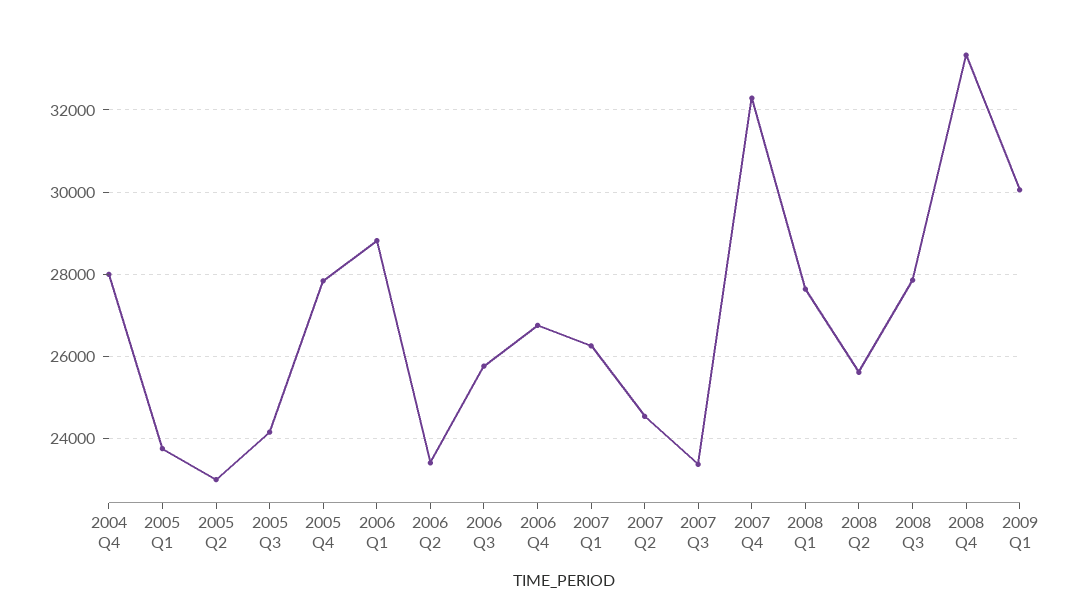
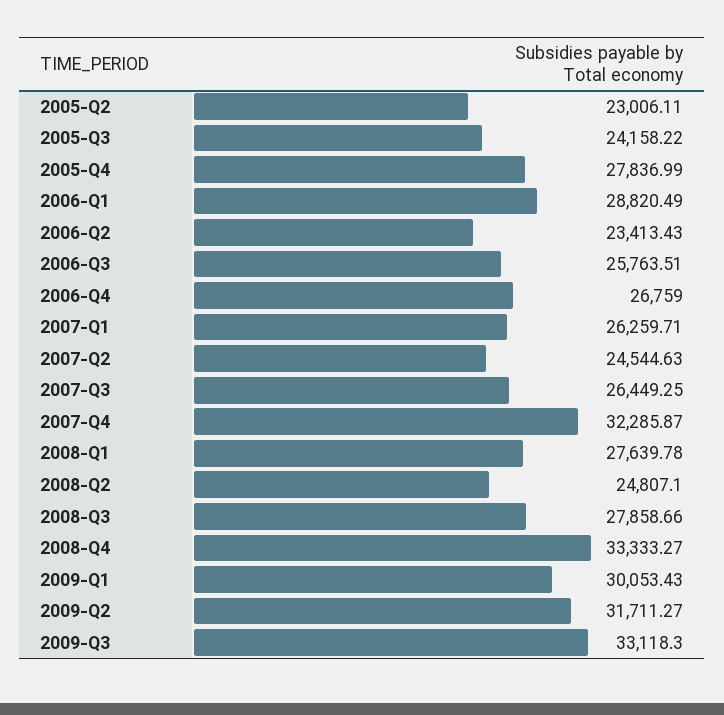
2004 Q4: 28000 -> none
2005 Q1: 23800 -> none
2007 Q3: 23400 -> 26449.25
2008 Q2: 25600 -> 24807.1
2009-Q2: none -> 31711.27
2009-Q3: none -> 33118.3

